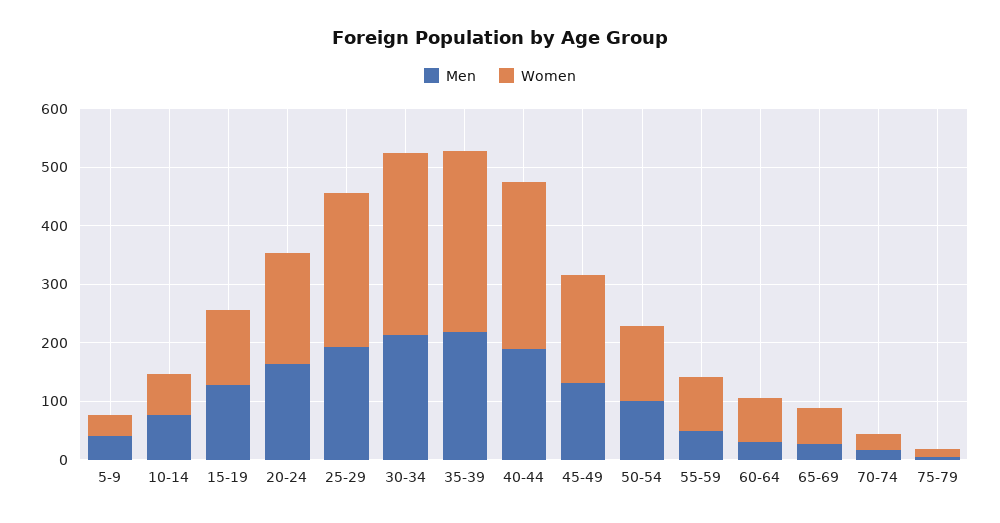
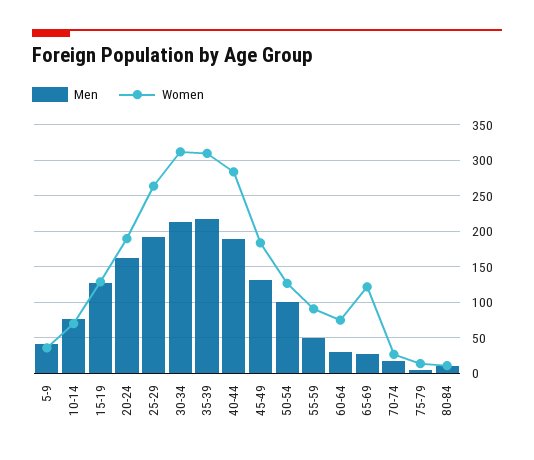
Women, 65-69: 60 -> 120
Men, 80-84: none -> 10
Women, 80-84: none -> 10

